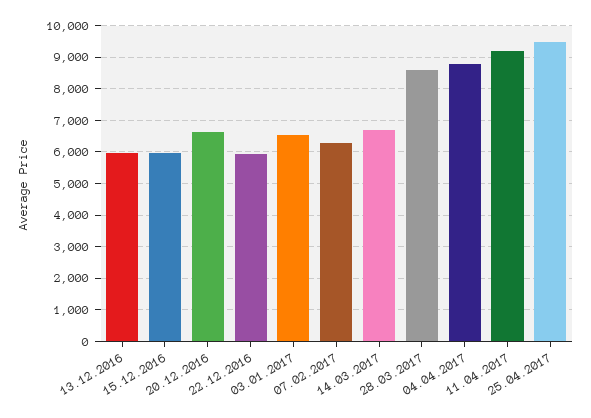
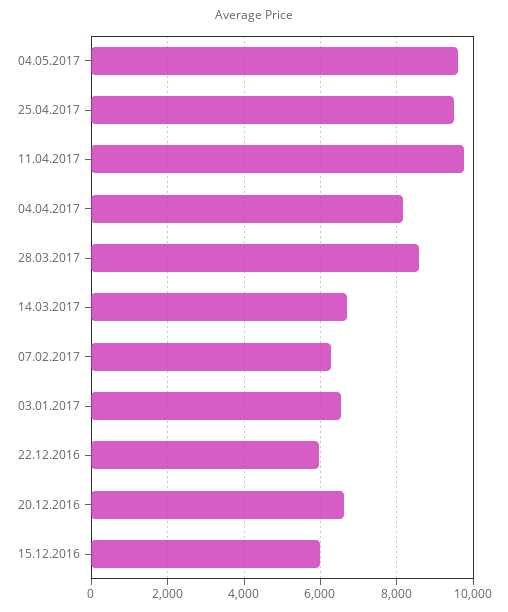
13.12.2016: 6000 -> none
04.04.2017: 8800 -> 8200
11.04.2017: 9200 -> 9800
04.05.2017: none -> 9600

